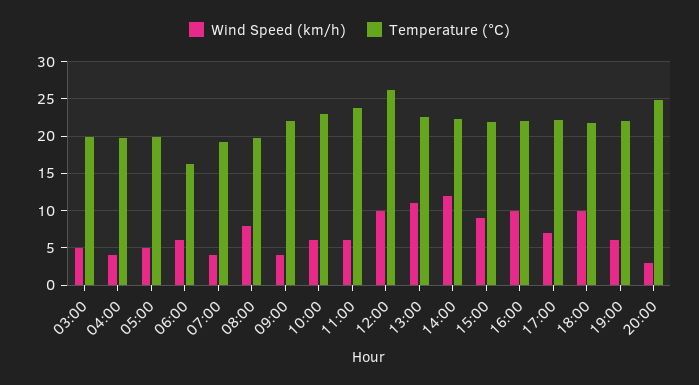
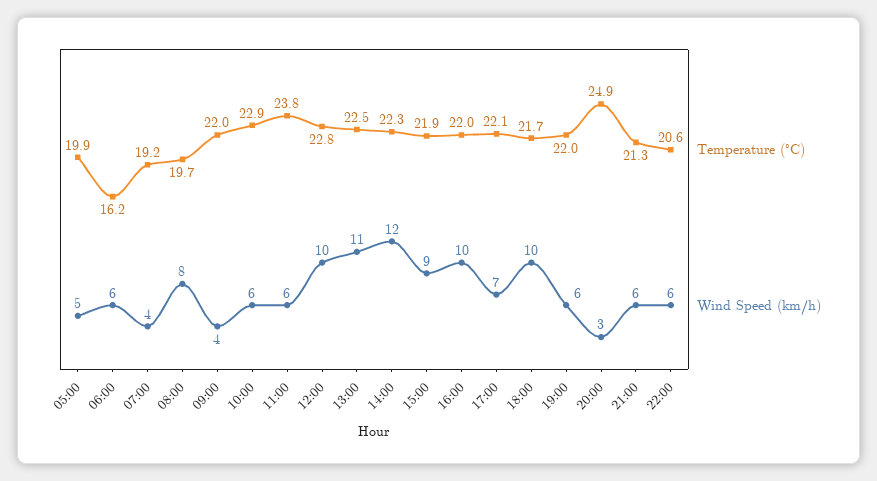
Wind Speed (km/h), 03:00: 5 -> none
Temperature (°C), 03:00: 20 -> none
Wind Speed (km/h), 04:00: 4 -> none
Temperature (°C), 04:00: 20 -> none
Temperature (°C), 12:00: 26 -> 22.8
Temperature (°C), 21:00: none -> 21.3
Wind Speed (km/h), 21:00: none -> 6
Temperature (°C), 22:00: none -> 20.6
Wind Speed (km/h), 22:00: none -> 6

